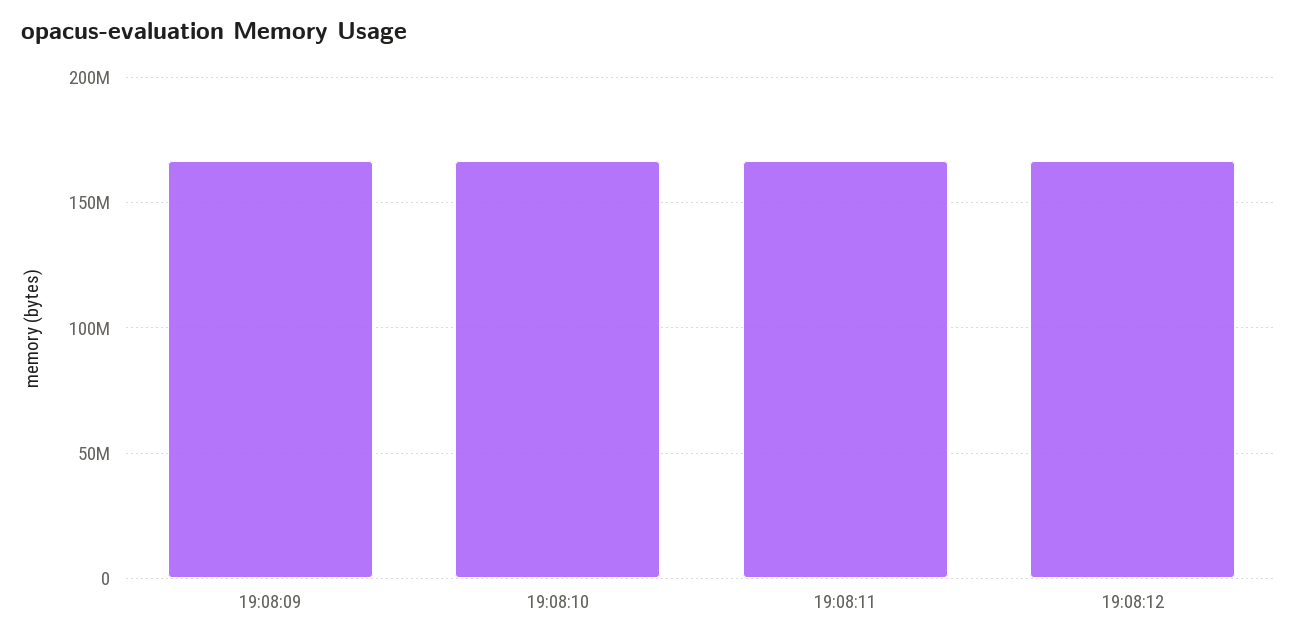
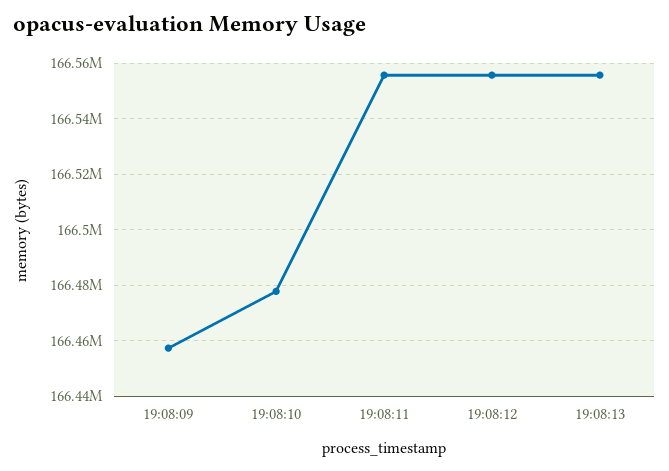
19:08:13: none -> 166555000

